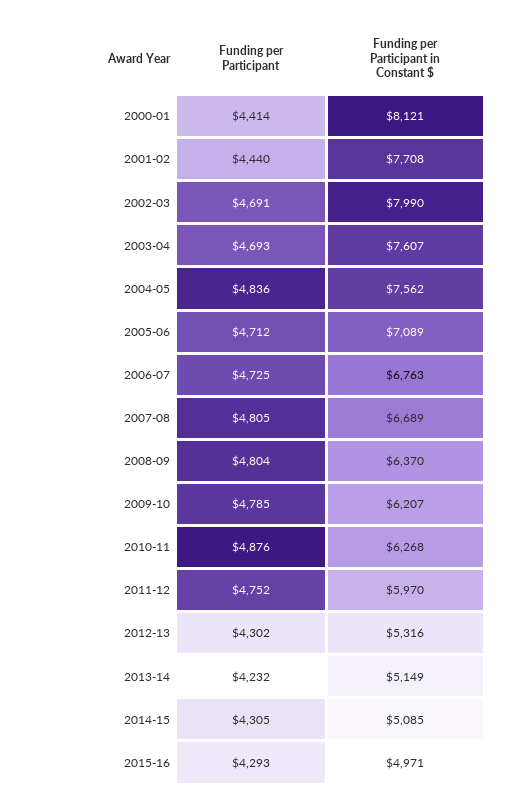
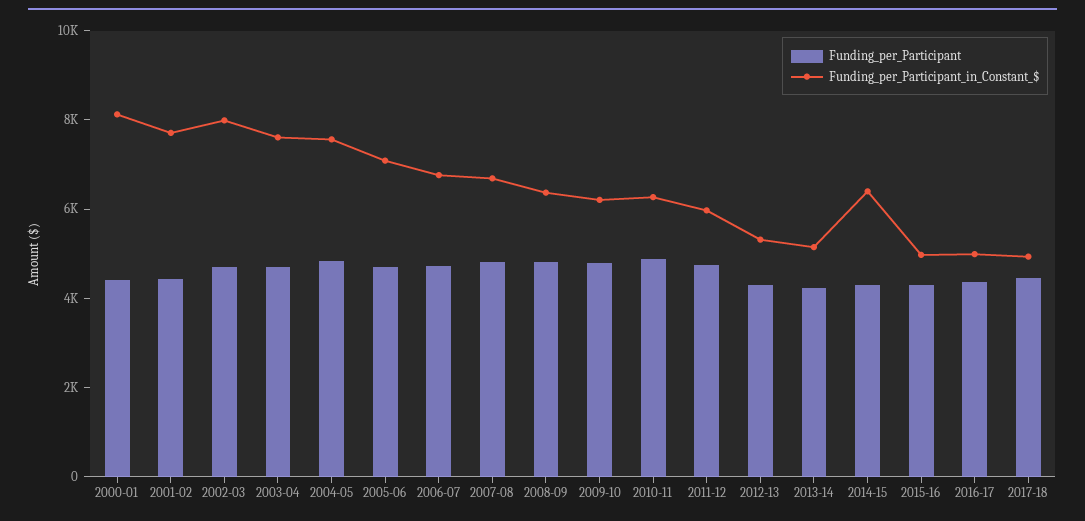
Funding per Participant in Constant $, 2014-15: 5085 -> 6500
Funding per Participant, 2016-17: none -> 4500
Funding per Participant in Constant $, 2016-17: none -> 5000
Funding per Participant, 2017-18: none -> 4500
Funding per Participant in Constant $, 2017-18: none -> 5000

